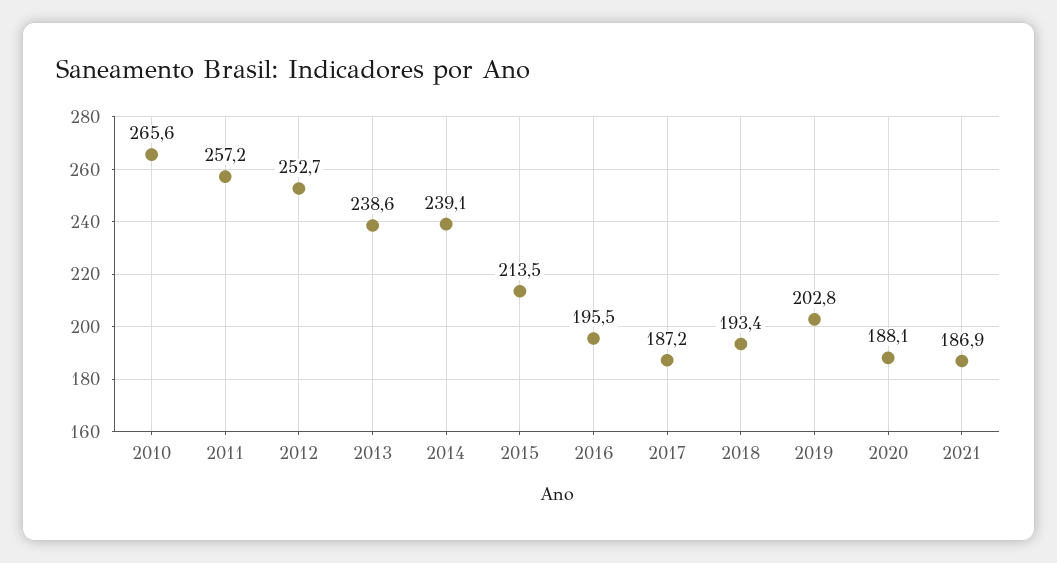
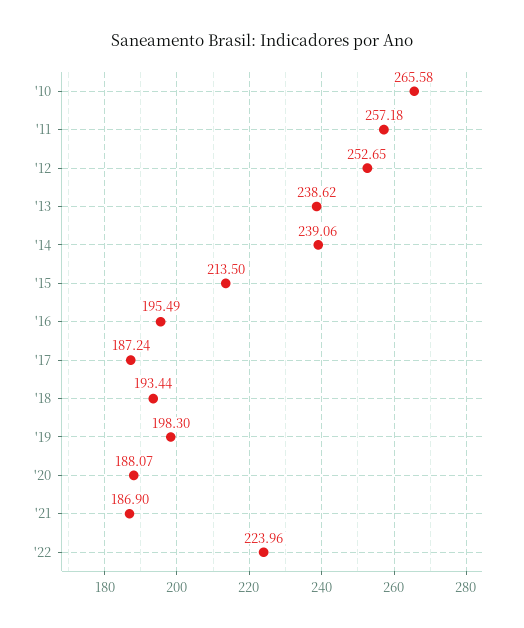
2019: 202.8 -> 198.3
'22: none -> 223.96

